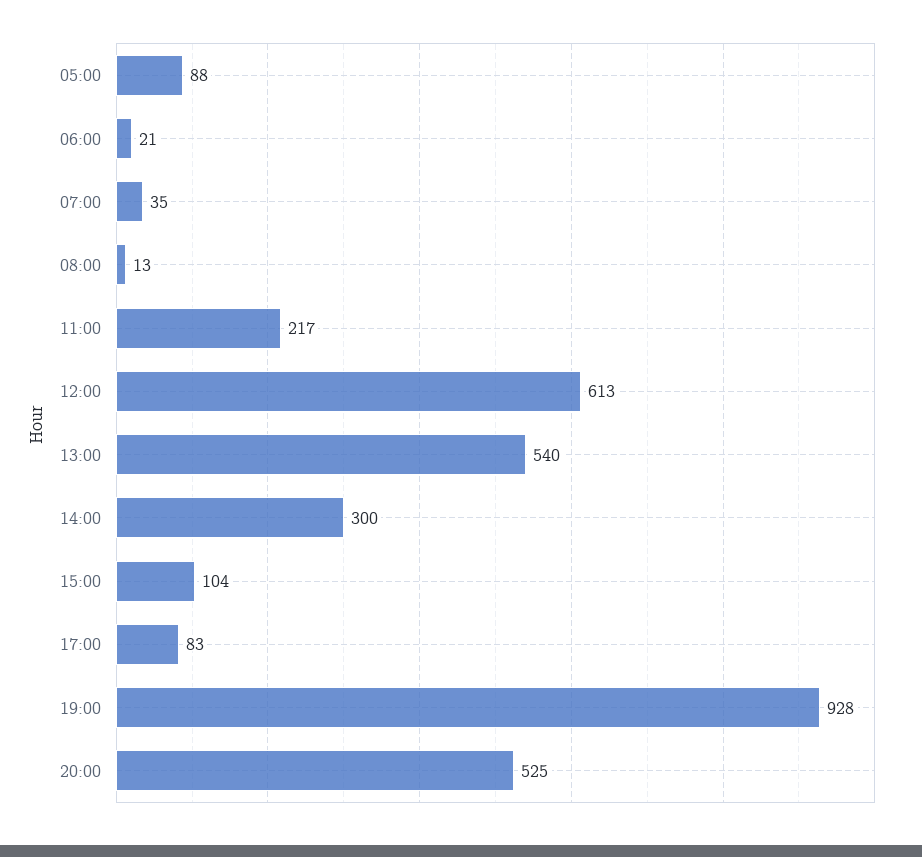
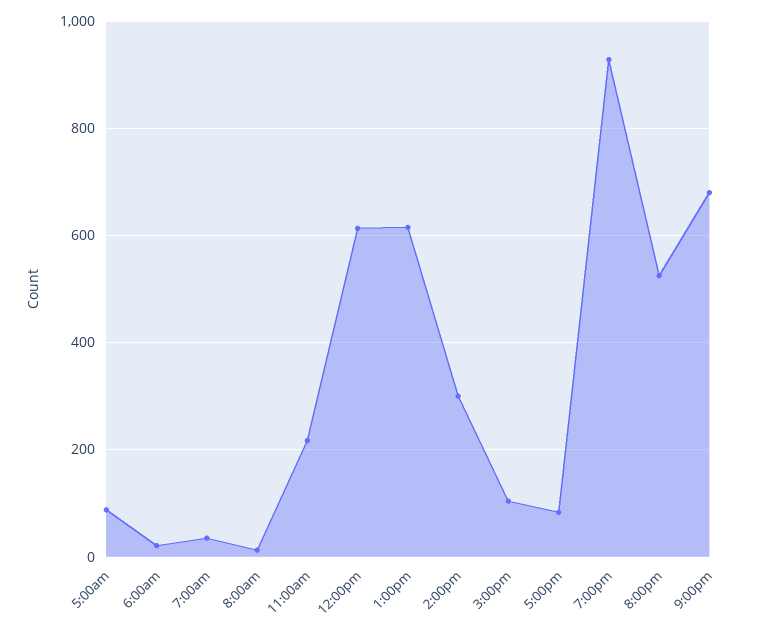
13:00: 540 -> 620
9:00pm: none -> 680

